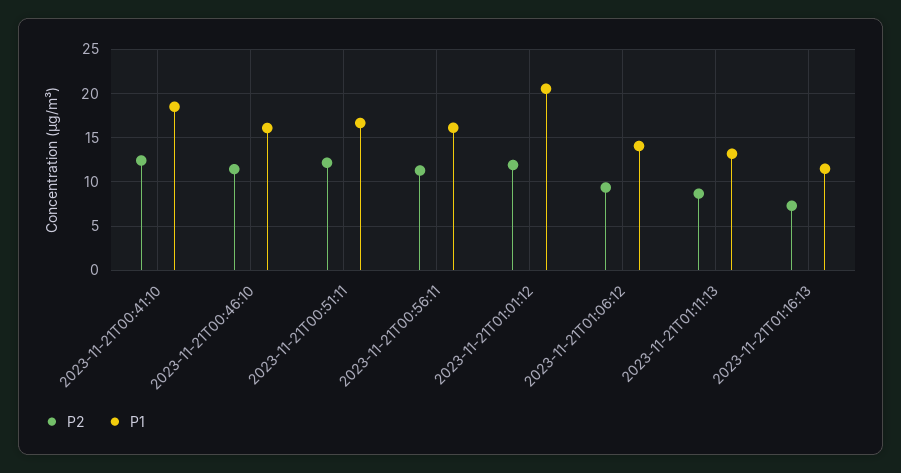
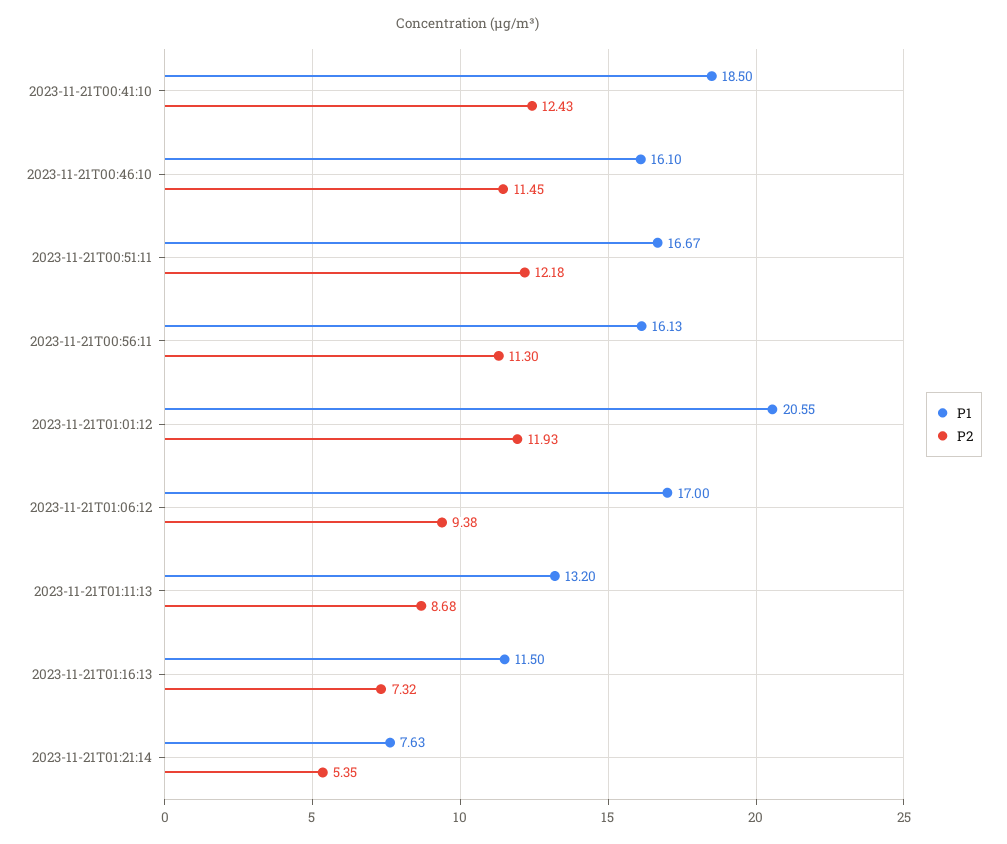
P1, 2023-11-21T01:06:12: 14 -> 17
P1, 2023-11-21T01:21:14: none -> 7.63
P2, 2023-11-21T01:21:14: none -> 5.35

